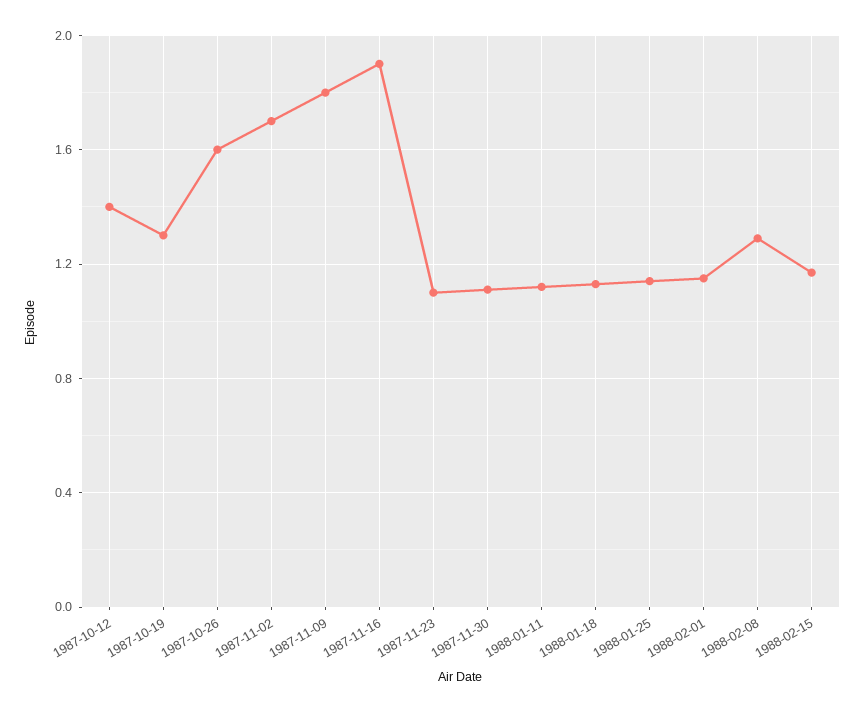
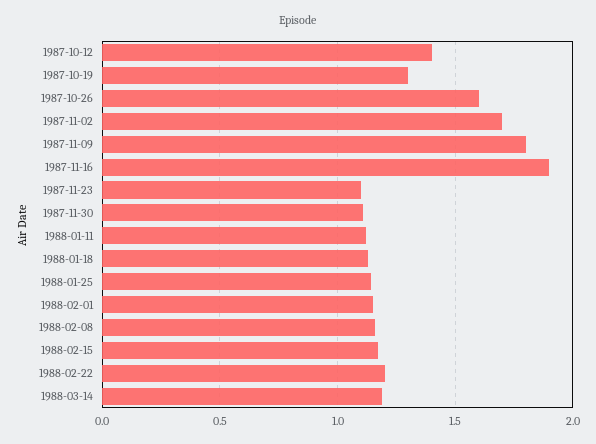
1988-02-08: 1.3 -> 1.15
1988-02-22: none -> 1.2
1988-03-14: none -> 1.2

